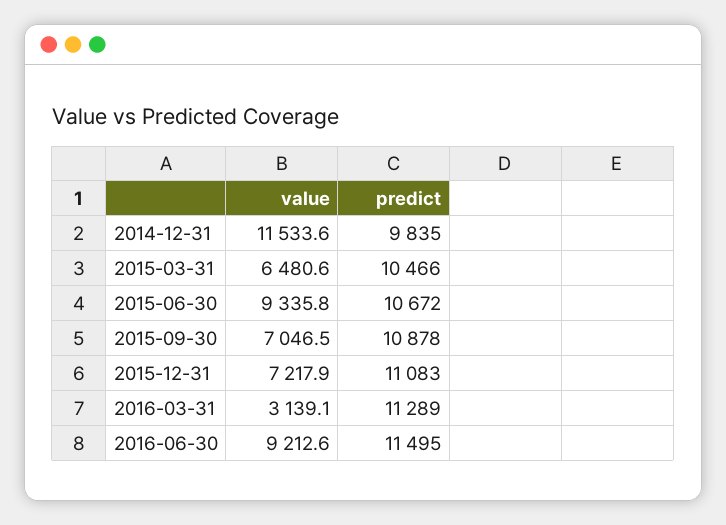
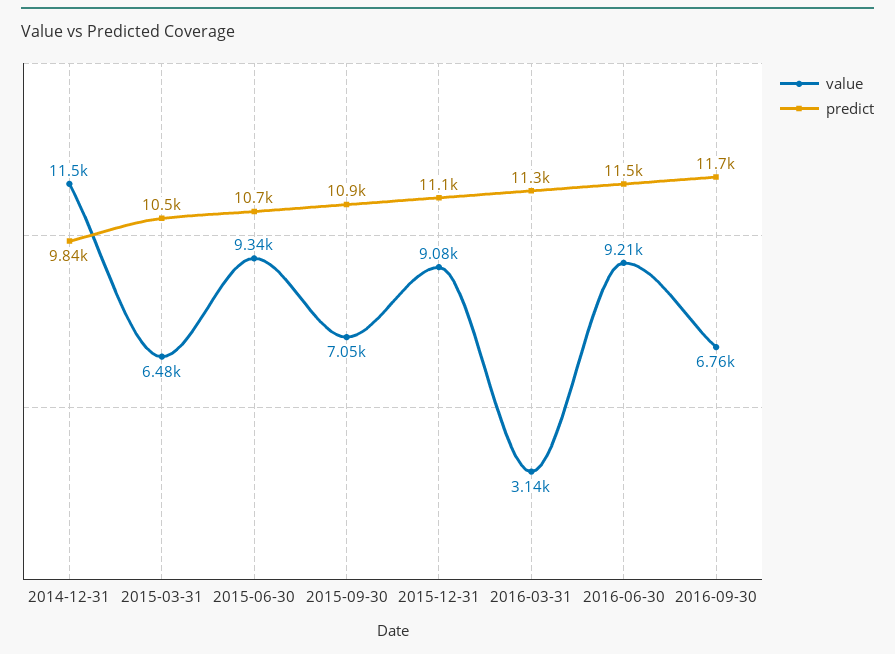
value, 2015-12-31: 7217.9 -> 9080
value, 2016-09-30: none -> 6760
predict, 2016-09-30: none -> 11700

